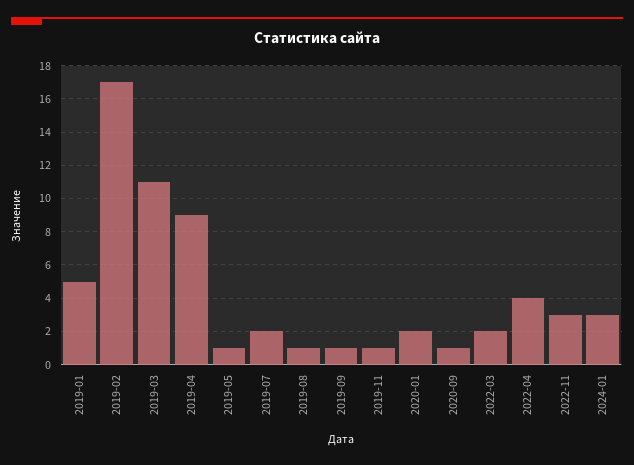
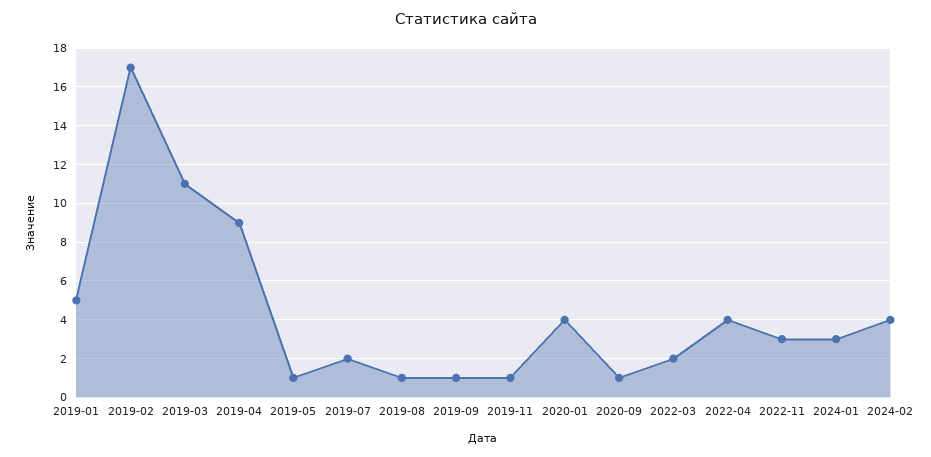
2020-01: 2 -> 4
2024-02: none -> 4

